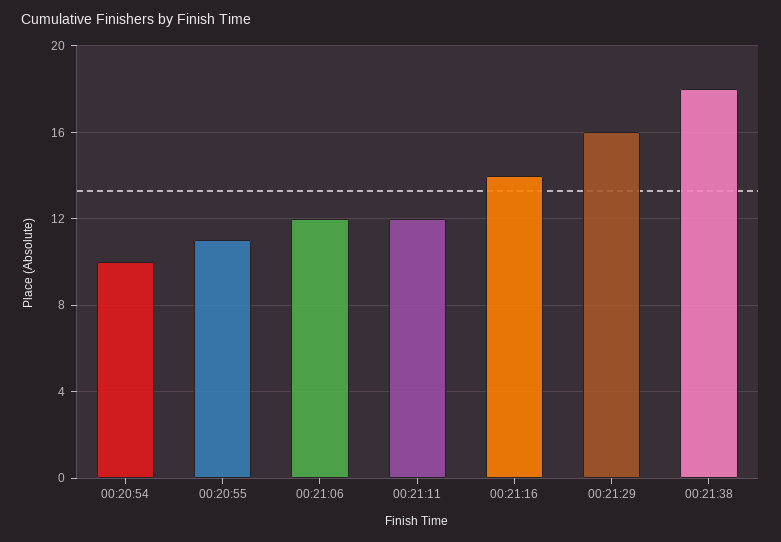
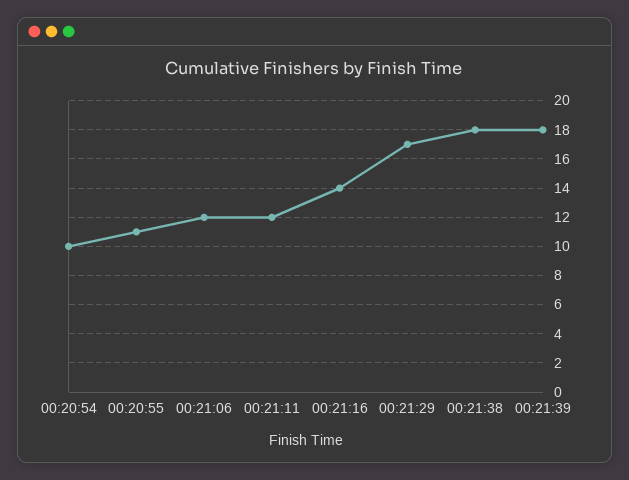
00:21:29: 16 -> 17
00:21:39: none -> 18

